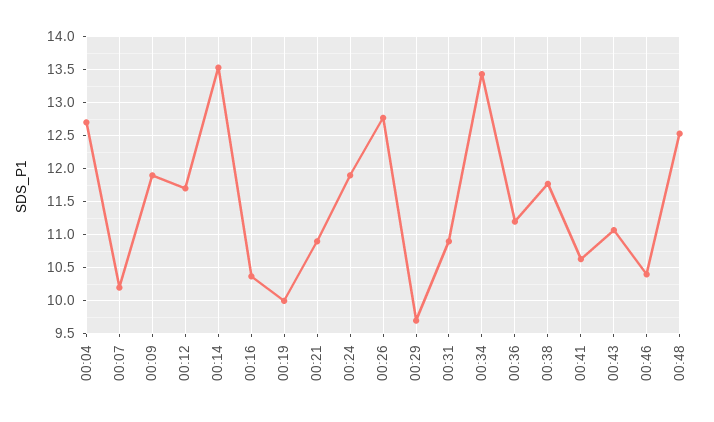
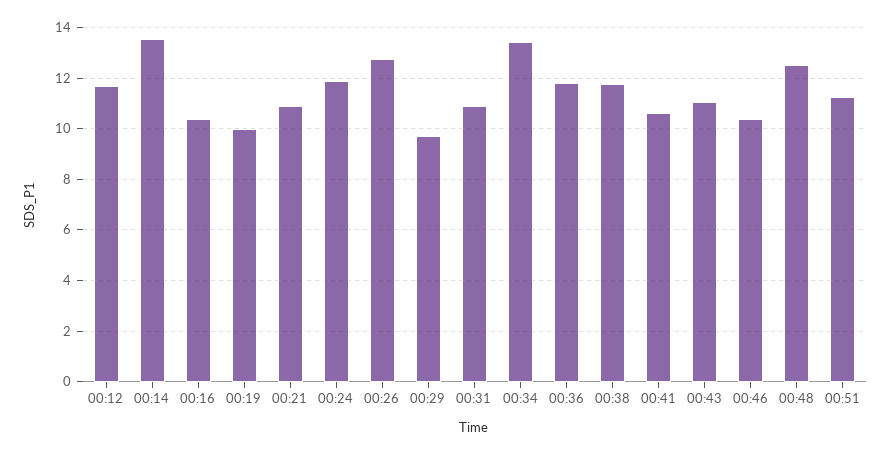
00:04: 12.7 -> none
00:07: 10.2 -> none
00:09: 11.9 -> none
00:36: 11.2 -> 11.75
00:51: none -> 11.25

